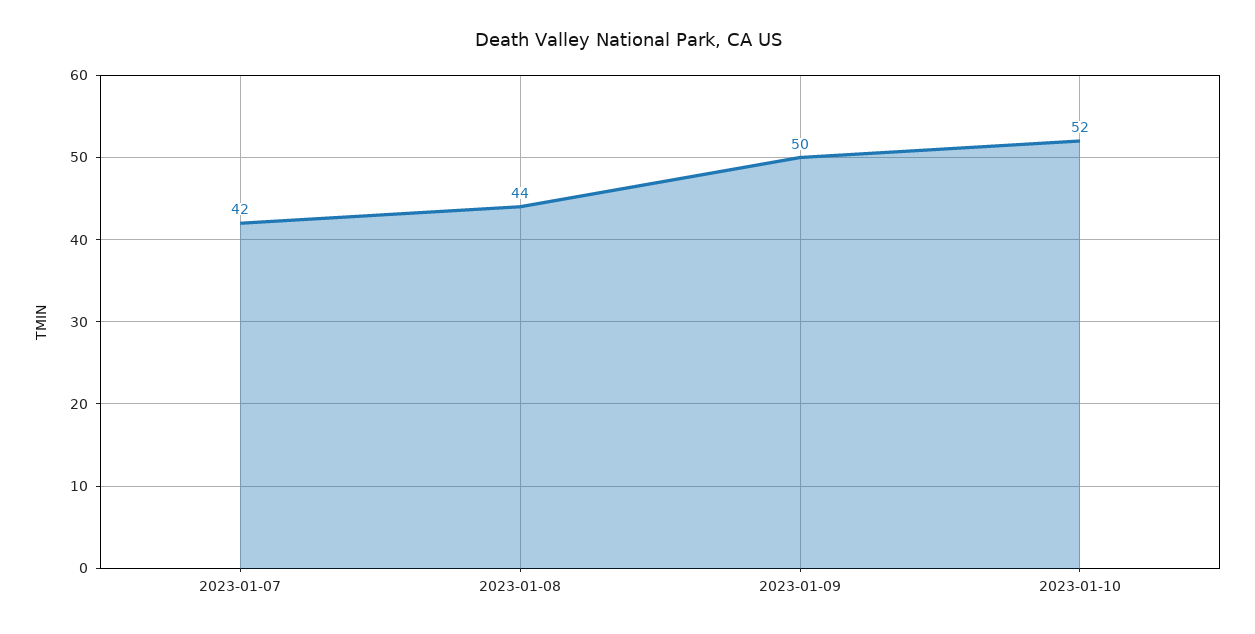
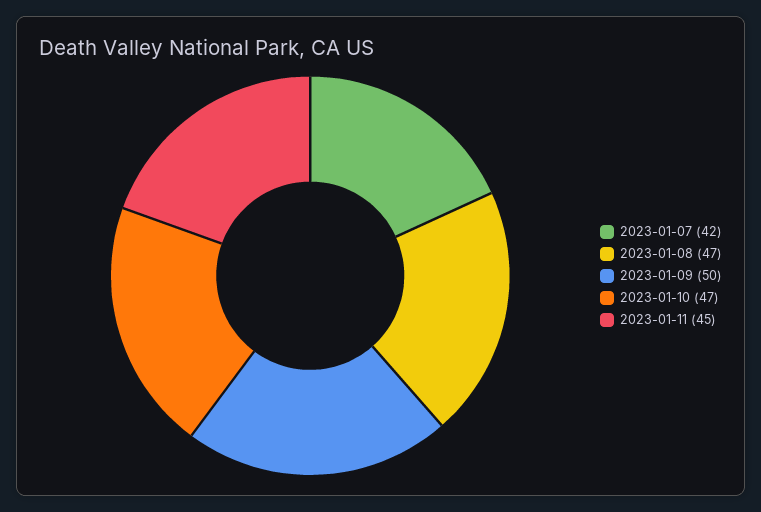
2023-01-08: 44 -> 47
2023-01-10: 52 -> 47
2023-01-11: none -> 45

